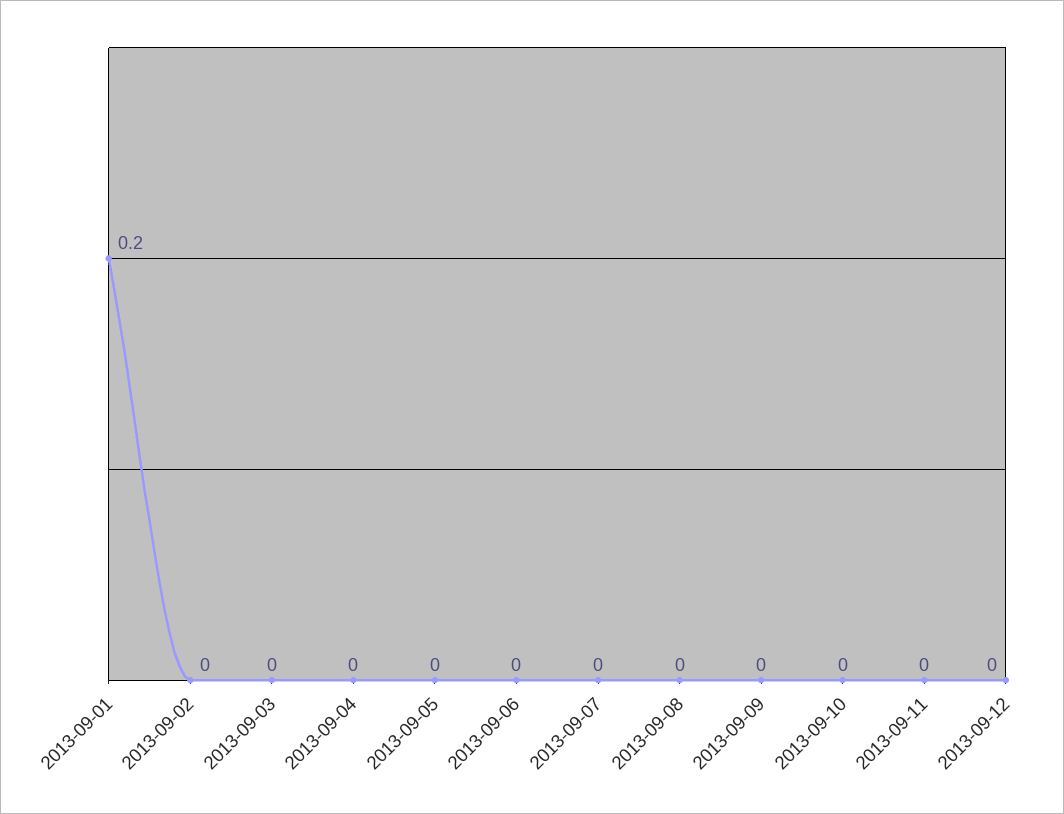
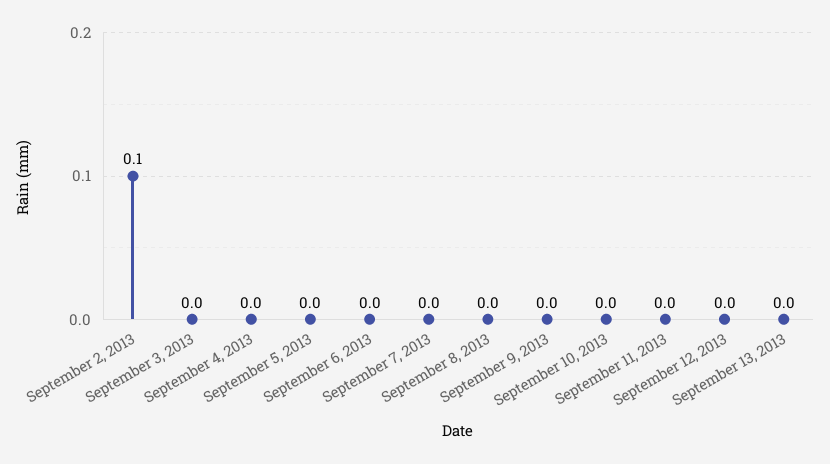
2013-09-01: 0.2 -> none
2013-09-02: 0 -> 0.1
September 13, 2013: none -> 0

